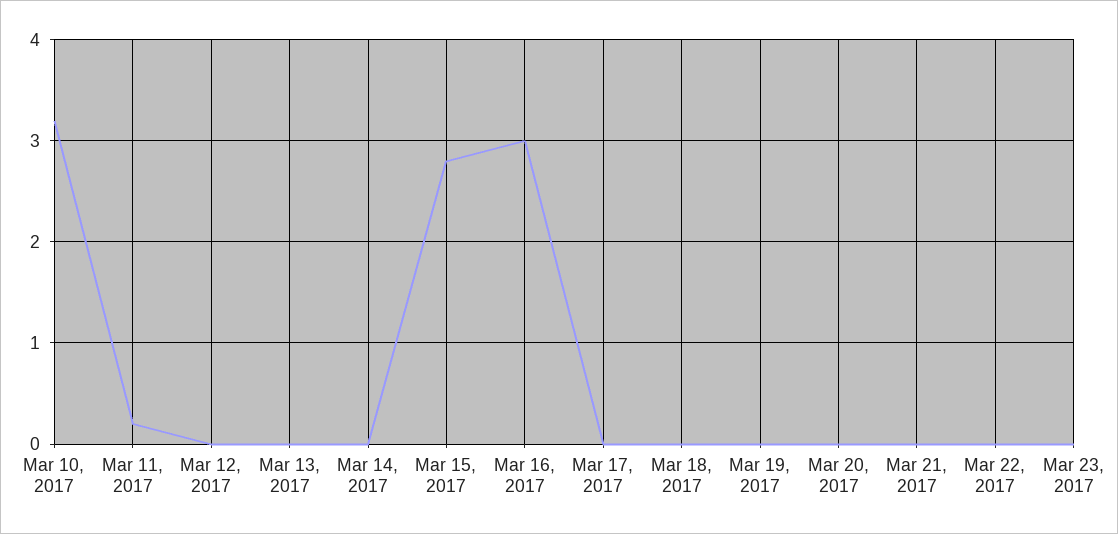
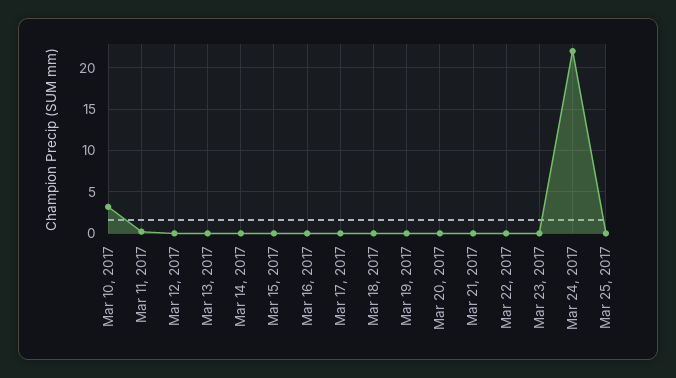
Mar 15, 2017: 2.8 -> 0
Mar 16, 2017: 3 -> 0
Mar 24, 2017: none -> 22
Mar 25, 2017: none -> 0

